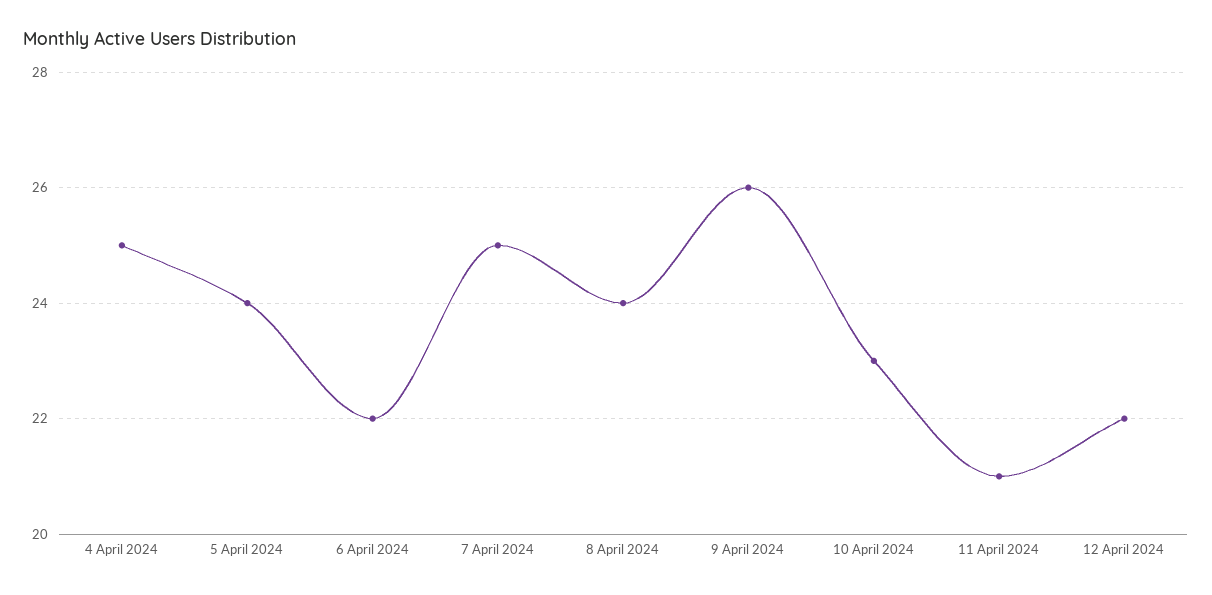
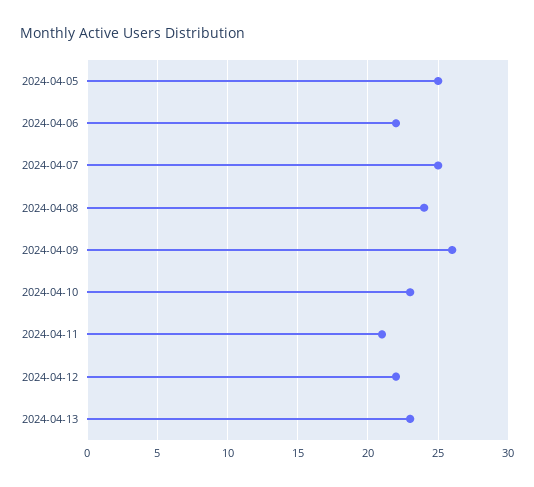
4 April 2024: 25 -> none
5 April 2024: 24 -> 25
2024-04-13: none -> 23

